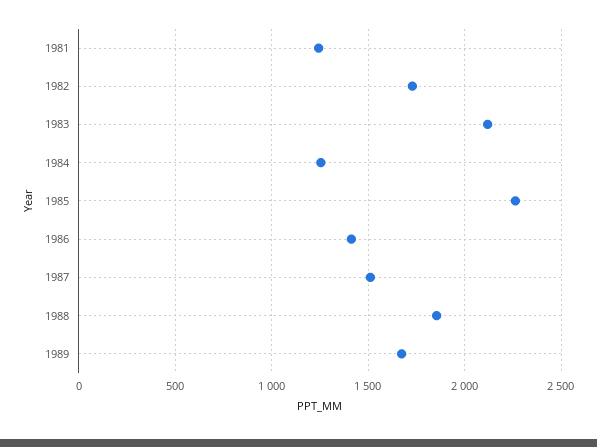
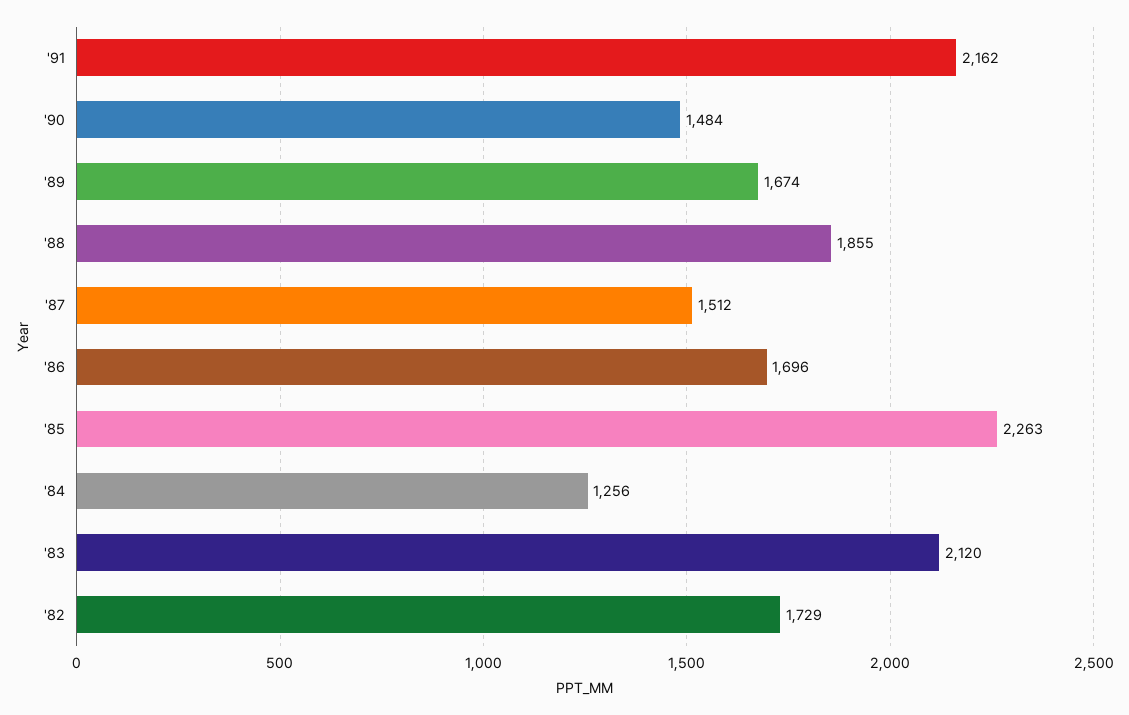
1981: 1250 -> none
1986: 1400 -> 1696
'91: none -> 2162
'90: none -> 1484

